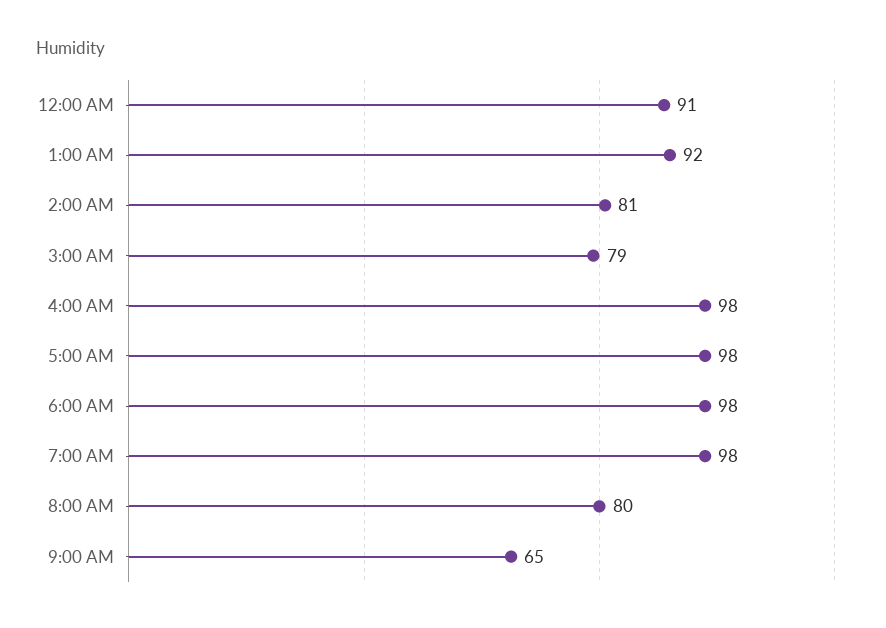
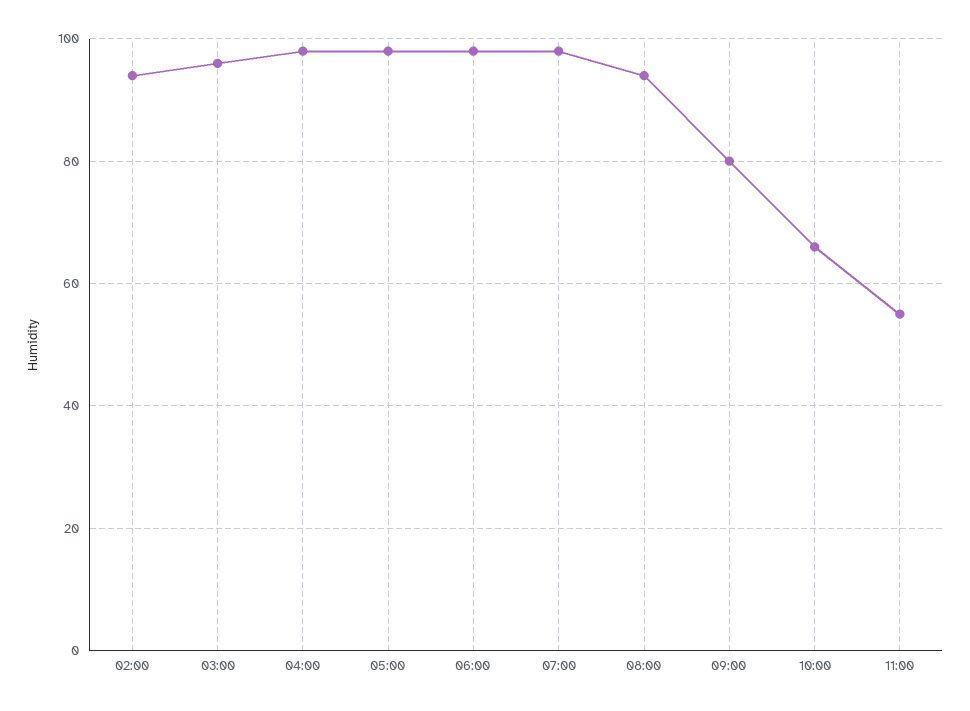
12:00 AM: 91 -> none
1:00 AM: 92 -> none
2:00 AM: 81 -> 95
3:00 AM: 79 -> 95
8:00 AM: 80 -> 95
9:00 AM: 65 -> 80
10:00: none -> 65
11:00: none -> 55

